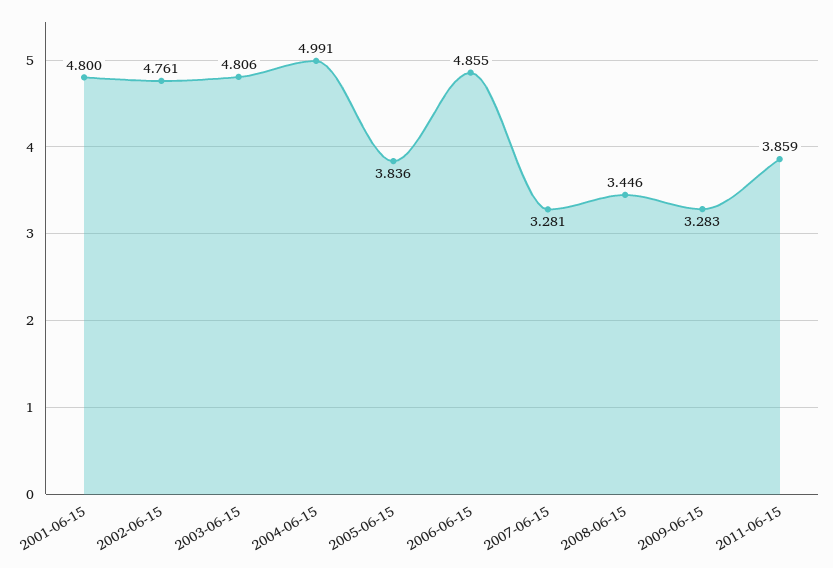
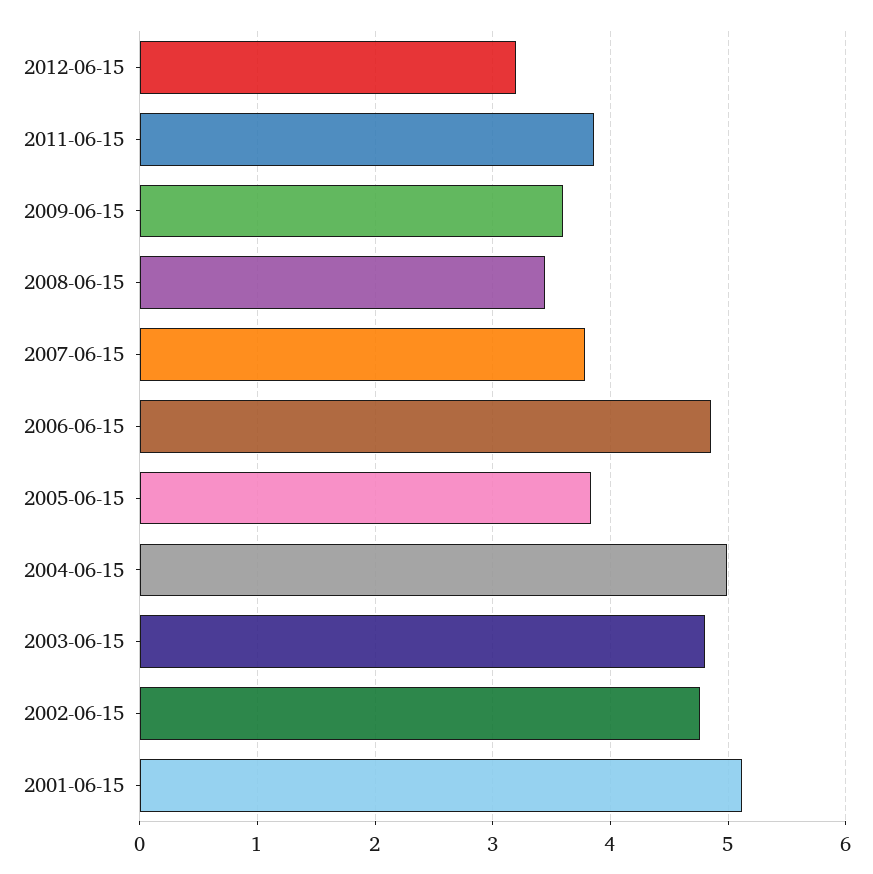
2001-06-15: 4.8 -> 5.1
2007-06-15: 3.281 -> 3.8
2009-06-15: 3.283 -> 3.6
2012-06-15: none -> 3.2

